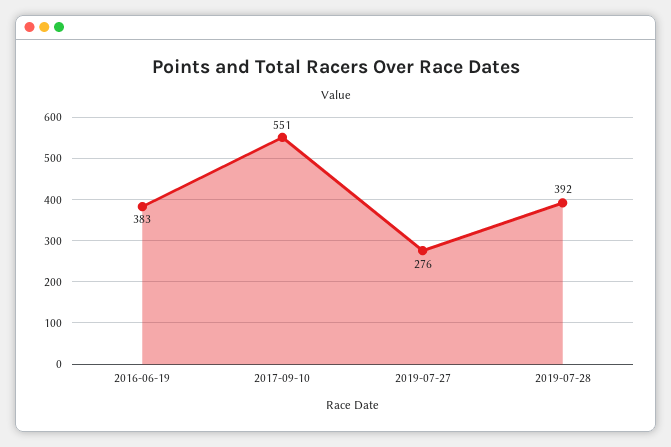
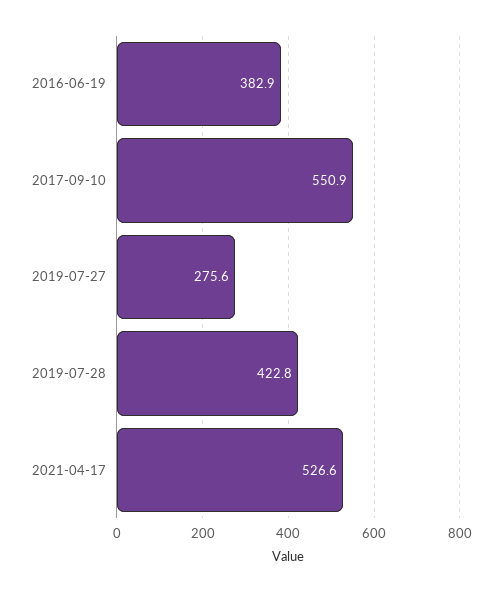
2019-07-28: 392 -> 422.8
2021-04-17: none -> 526.6

